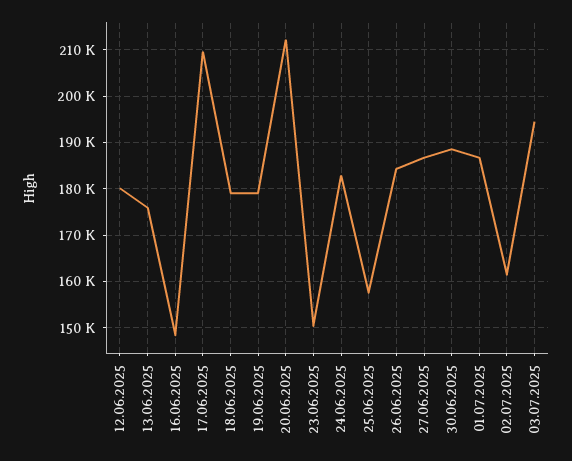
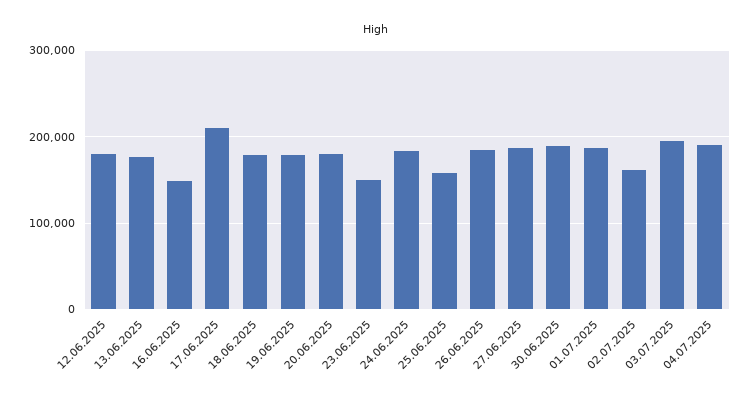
20.06.2025: 212000 -> 180000
04.07.2025: none -> 190000

